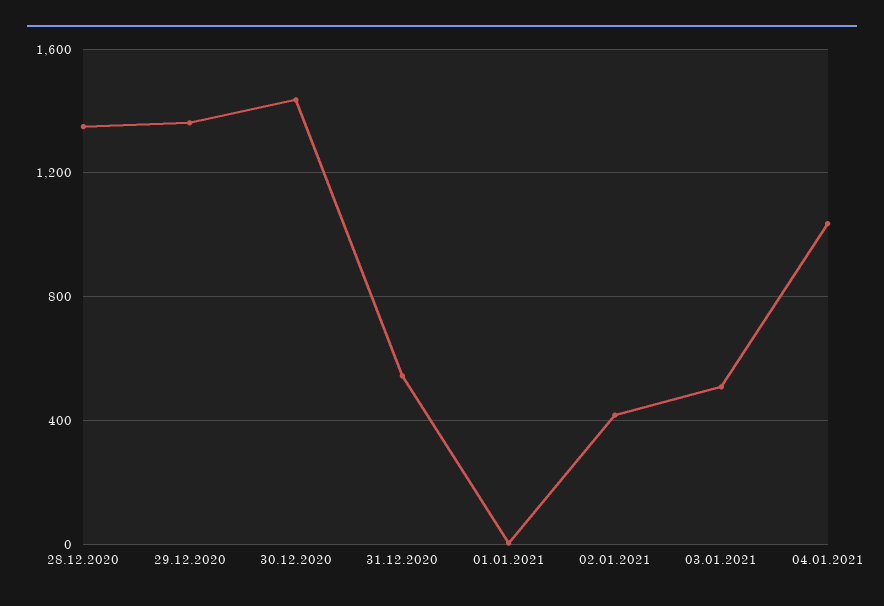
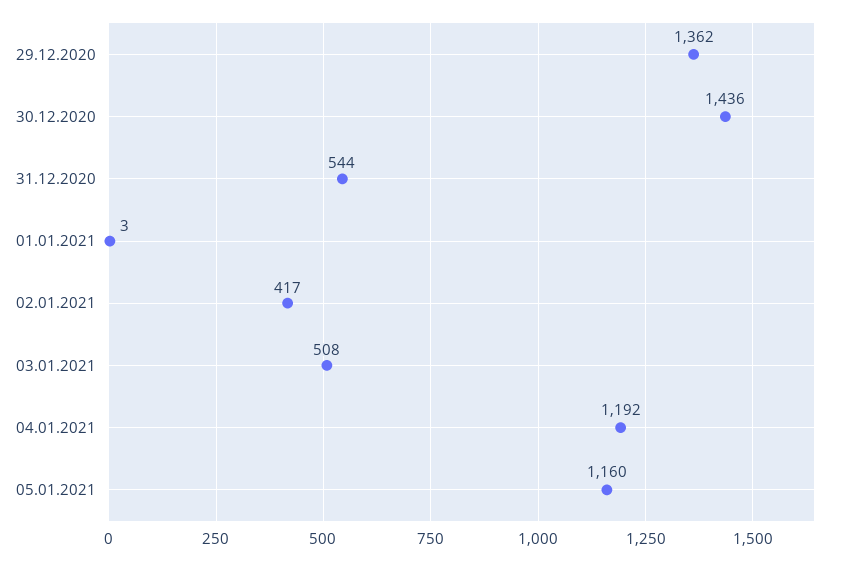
28.12.2020: 1350 -> none
04.01.2021: 1050 -> 1192
05.01.2021: none -> 1160

